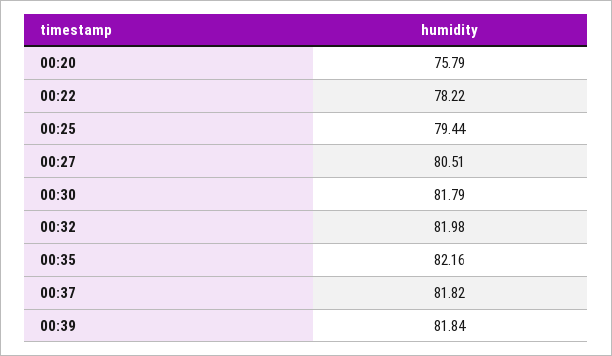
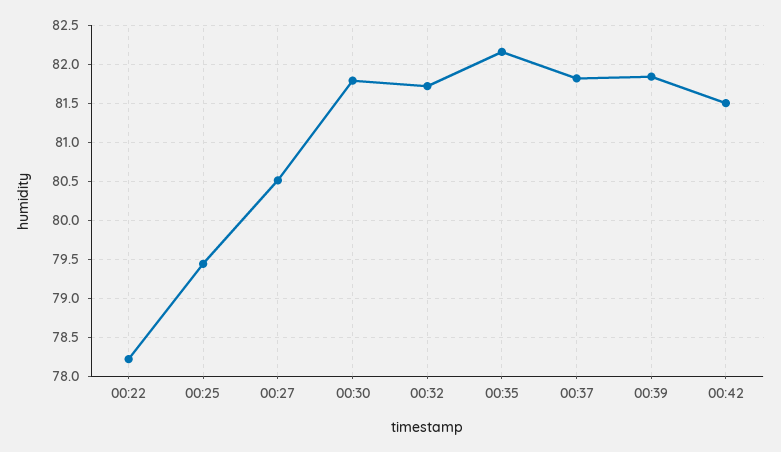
00:20: 75.79 -> none
00:32: 81.98 -> 81.7
00:42: none -> 81.5

